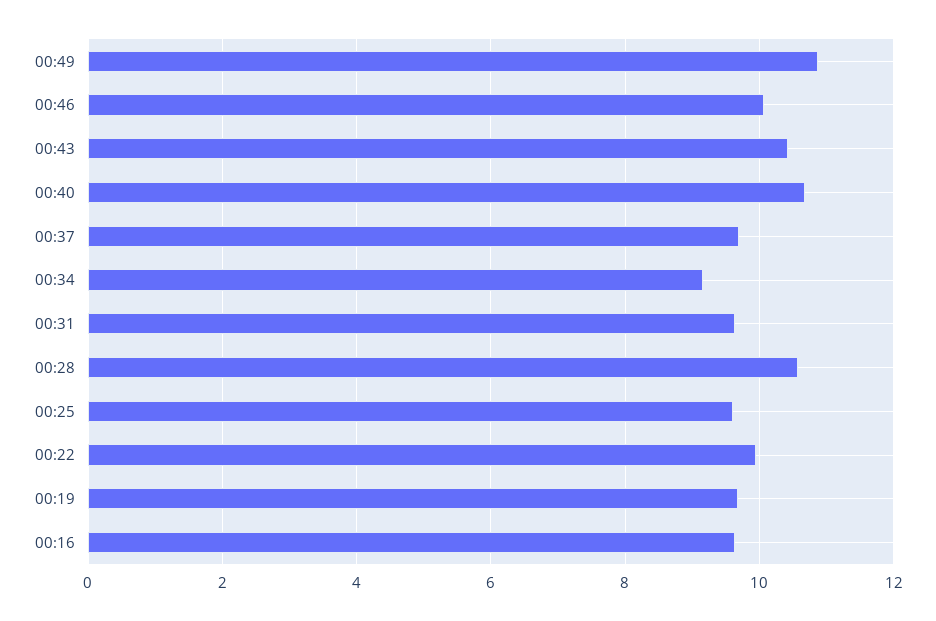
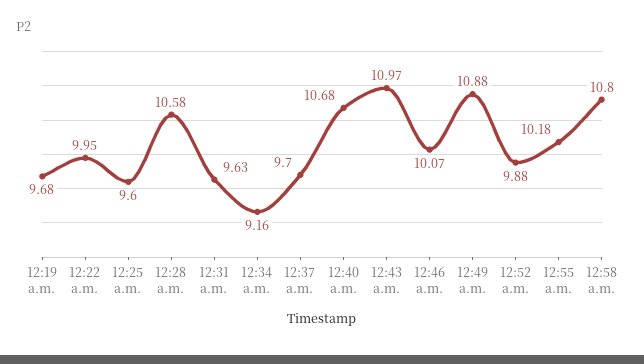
00:43: 10.4 -> 10.97
00:16: 9.6 -> none
12:52 a.m.: none -> 9.88
12:55 a.m.: none -> 10.18
12:58 a.m.: none -> 10.8

